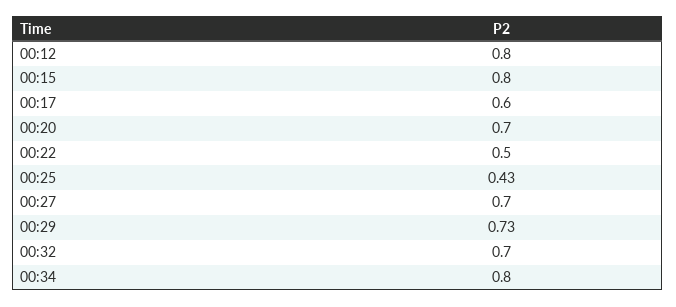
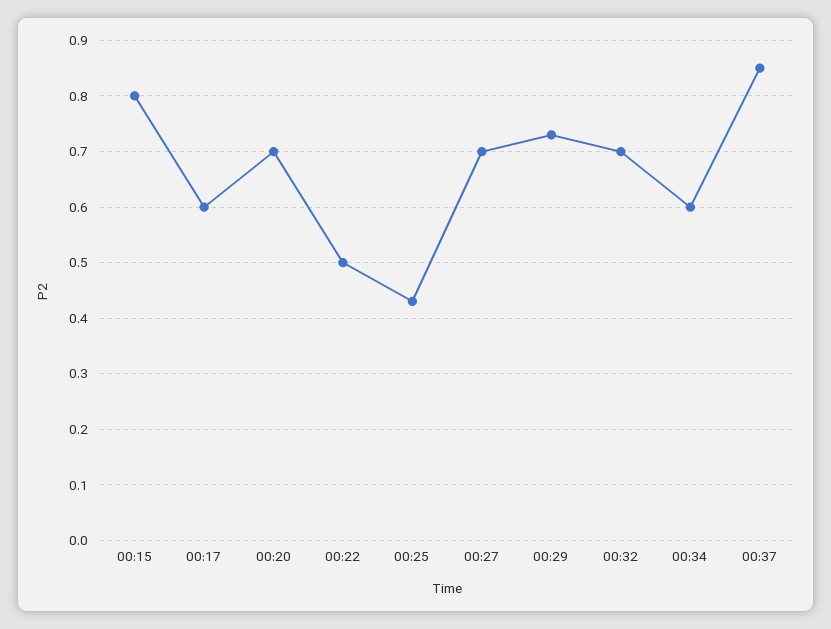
00:12: 0.8 -> none
00:34: 0.8 -> 0.6
00:37: none -> 0.85

